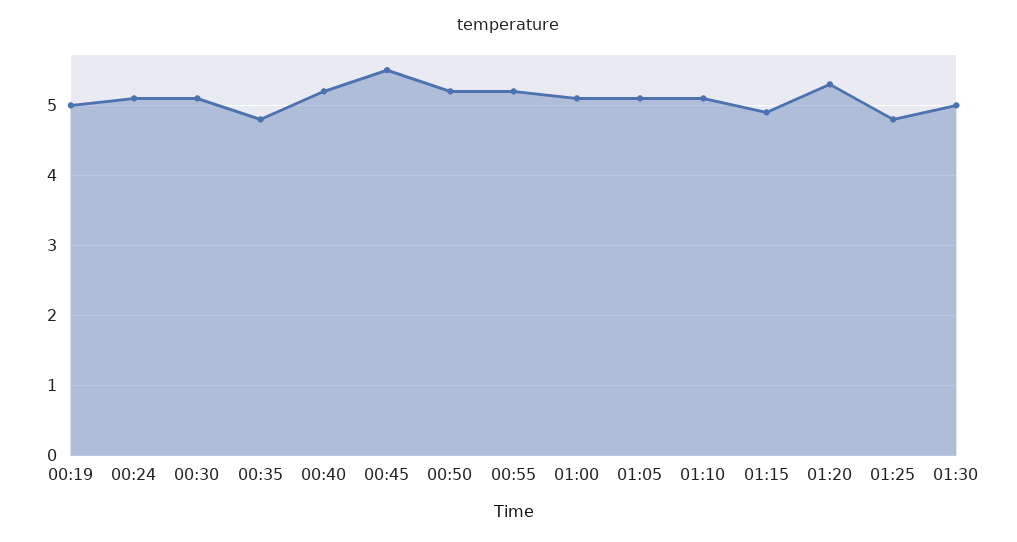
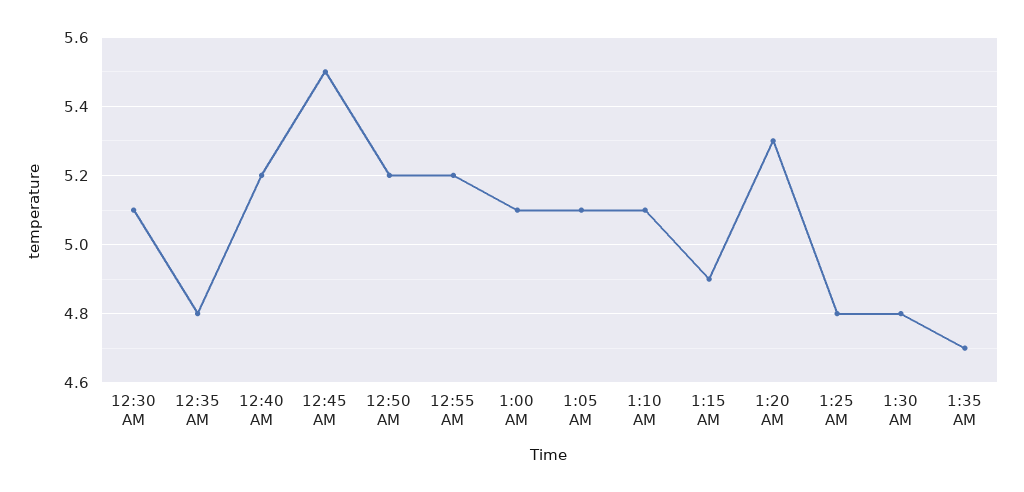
00:19: 5 -> none
00:24: 5.1 -> none
01:30: 5 -> 4.8
1:35 AM: none -> 4.7

